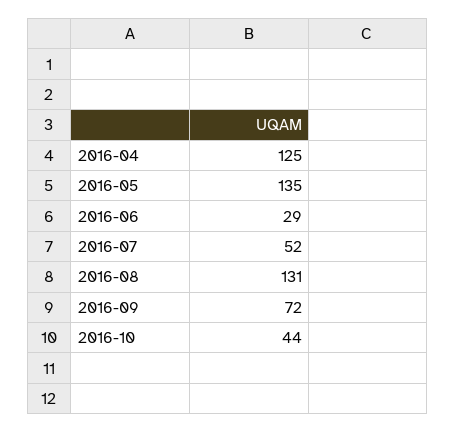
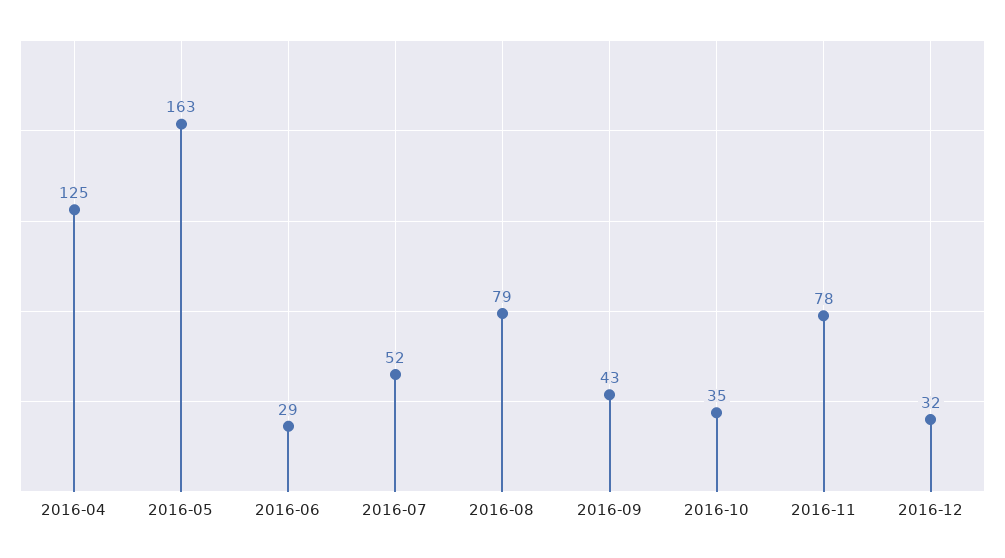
2016-05: 135 -> 163
2016-08: 131 -> 79
2016-09: 72 -> 43
2016-10: 44 -> 35
2016-11: none -> 78
2016-12: none -> 32

